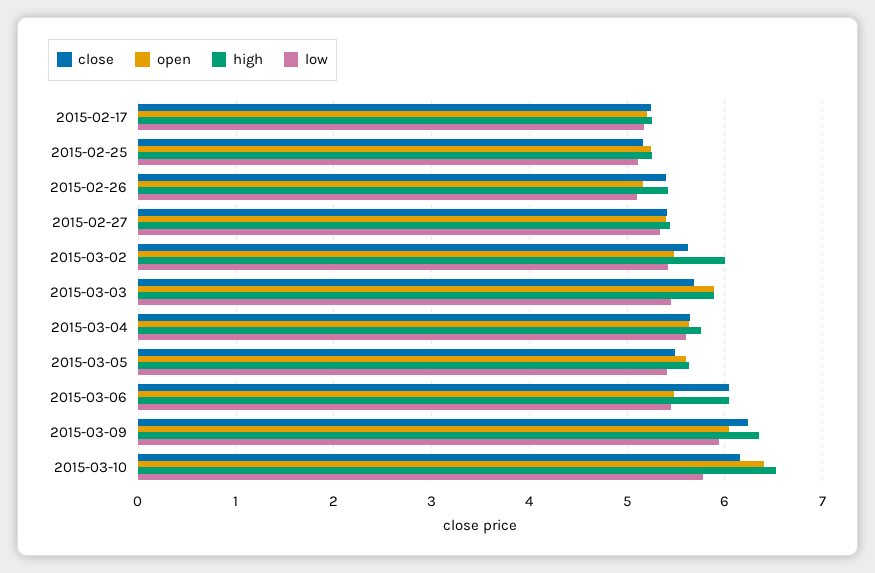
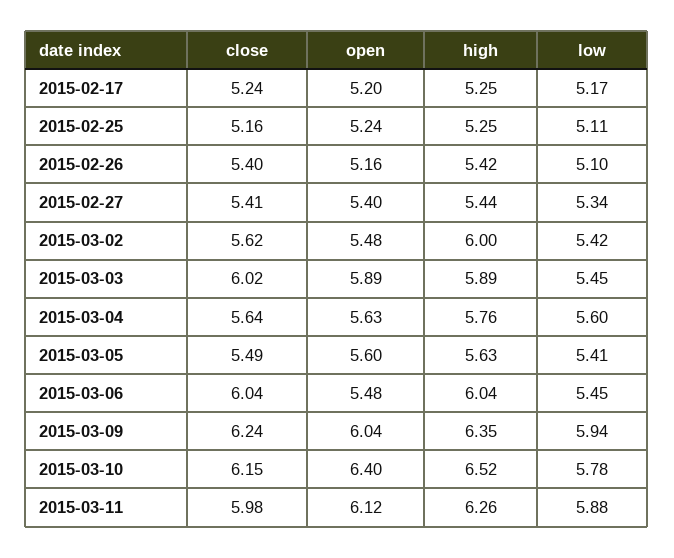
close, 2015-03-03: 5.7 -> 6.02
close, 2015-03-11: none -> 5.98
open, 2015-03-11: none -> 6.12
high, 2015-03-11: none -> 6.26
low, 2015-03-11: none -> 5.88

